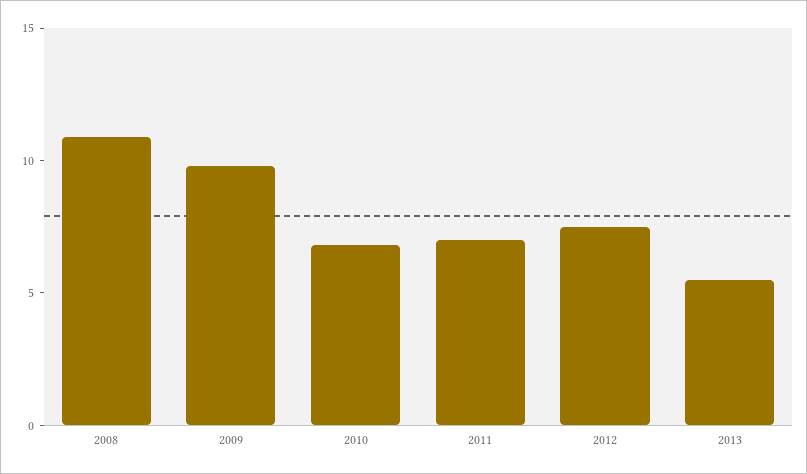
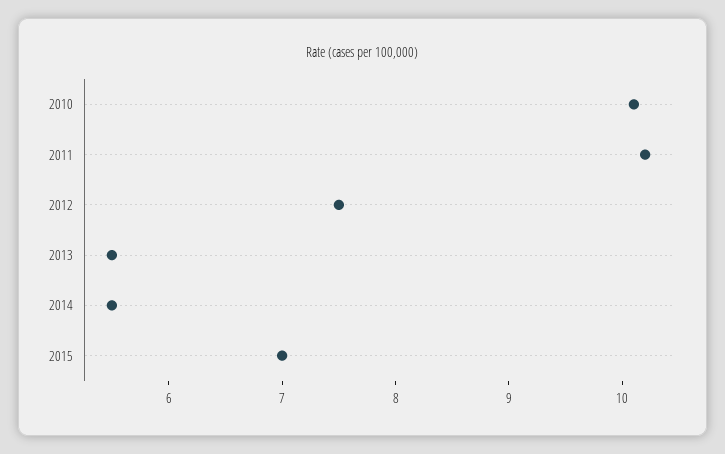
2008: 11 -> none
2009: 10 -> none
2010: 7 -> 10.1
2011: 7 -> 10.2
2014: none -> 5.5
2015: none -> 7

